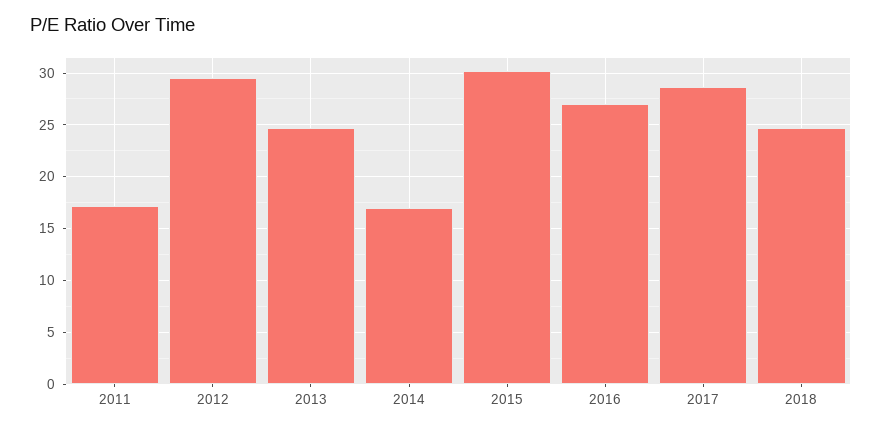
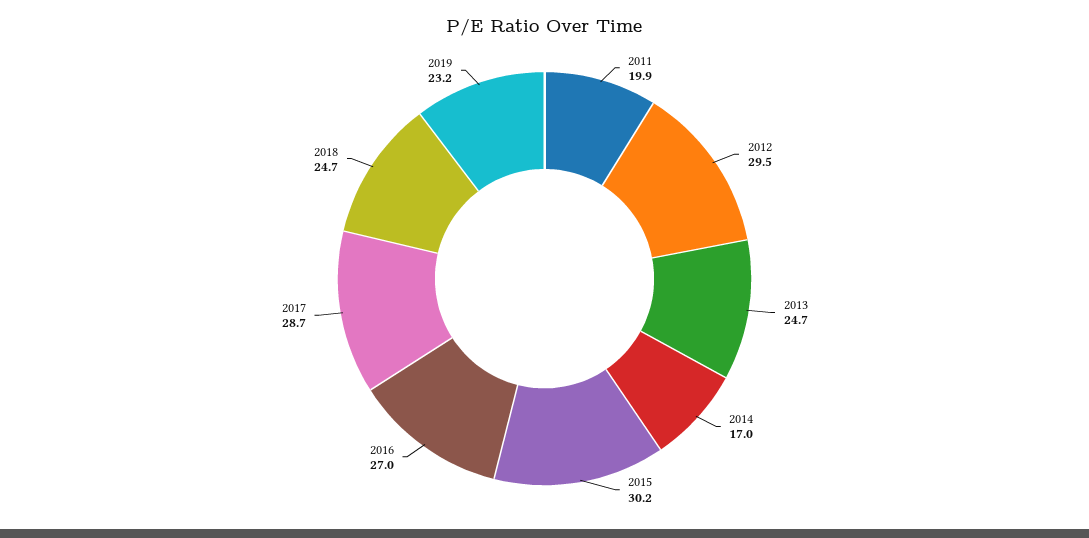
2011: 17 -> 19.9
2019: none -> 23.2

